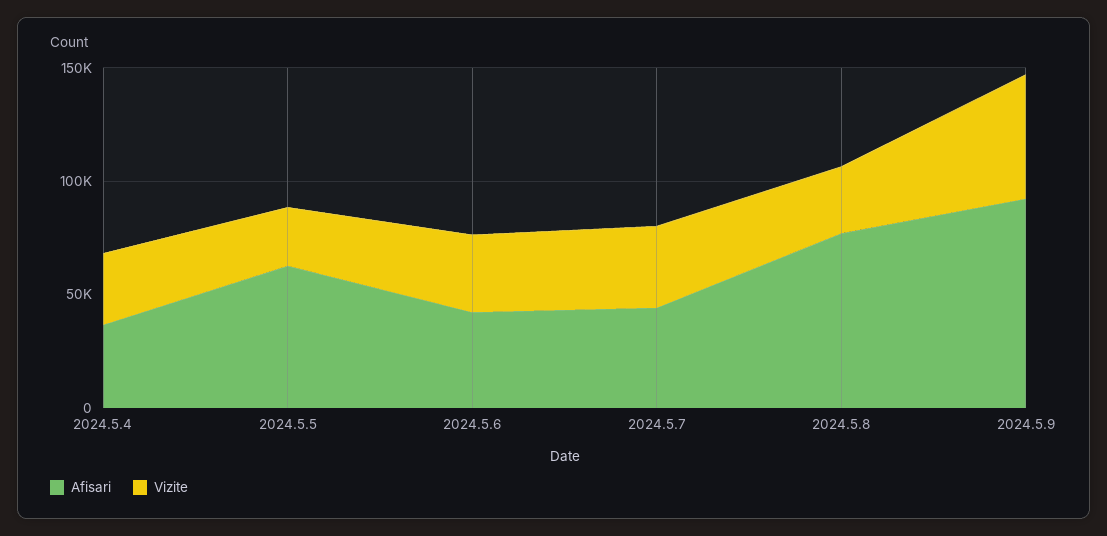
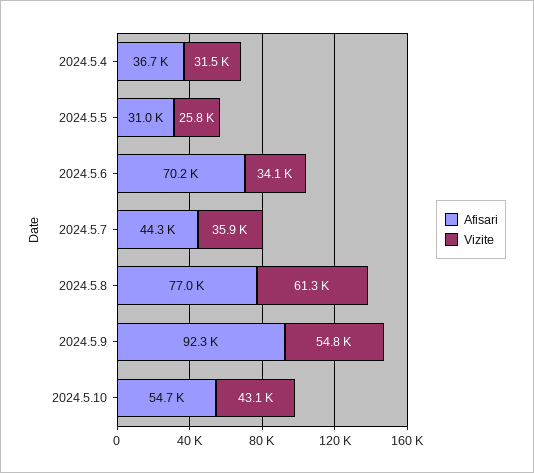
Afisari, 2024.5.5: 60000 -> 31000
Afisari, 2024.5.6: 40000 -> 70200
Vizite, 2024.5.8: 30000 -> 61300
Afisari, 2024.5.10: none -> 54700
Vizite, 2024.5.10: none -> 43100

